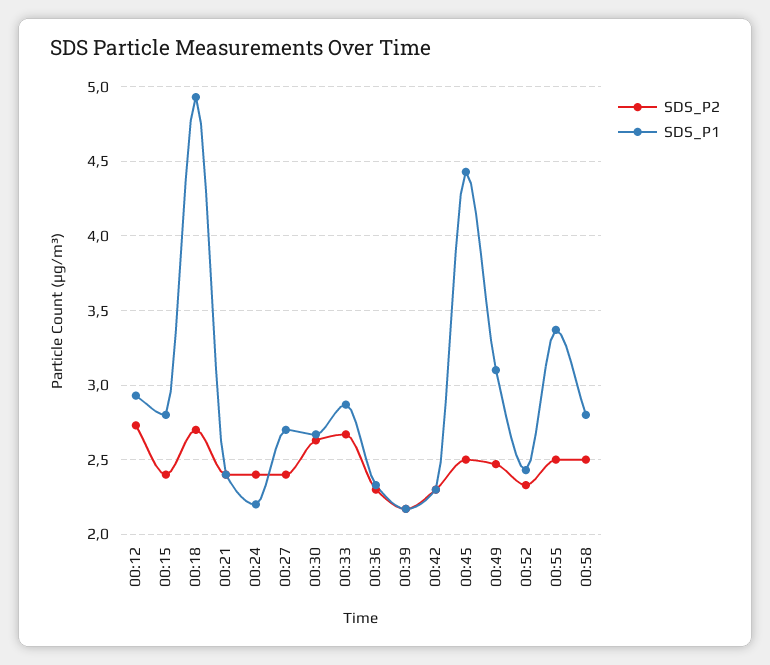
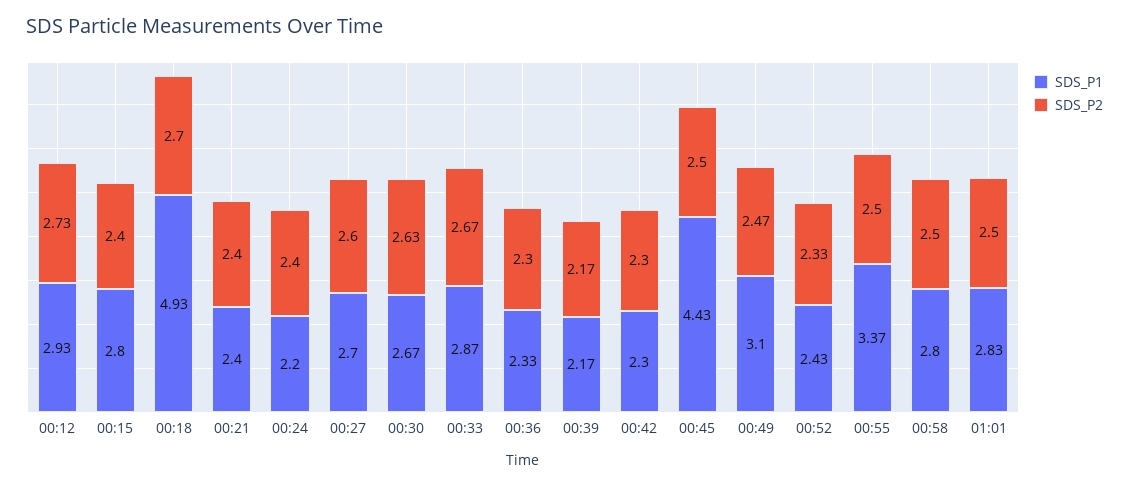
SDS_P2, 00:27: 2.4 -> 2.6
SDS_P1, 01:01: none -> 2.83
SDS_P2, 01:01: none -> 2.5

